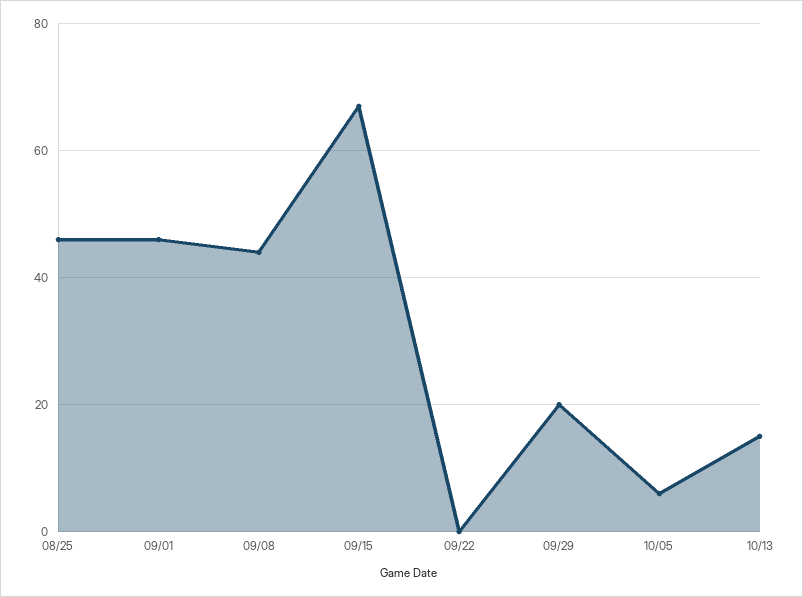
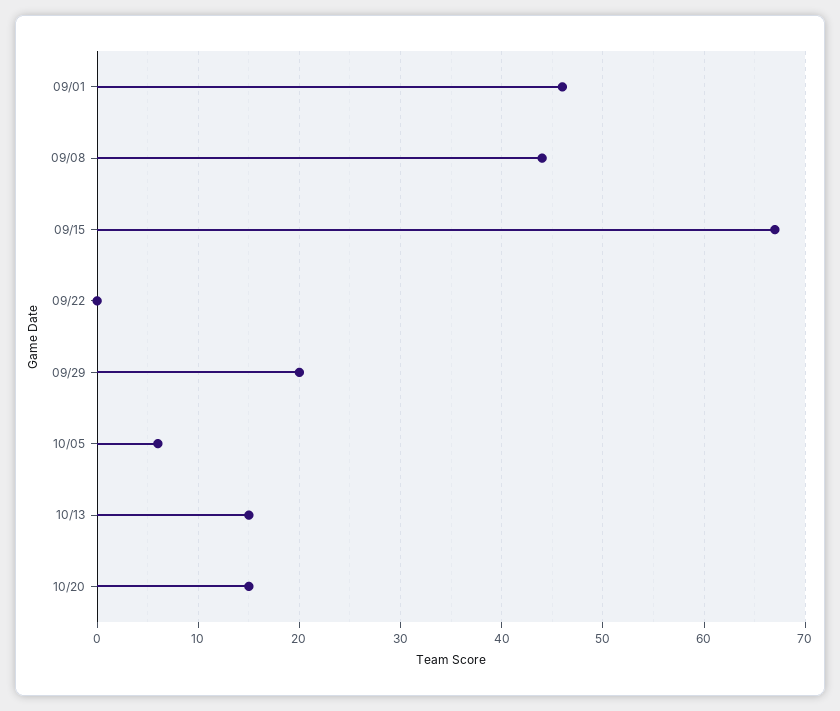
08/25: 45 -> none
10/20: none -> 15

